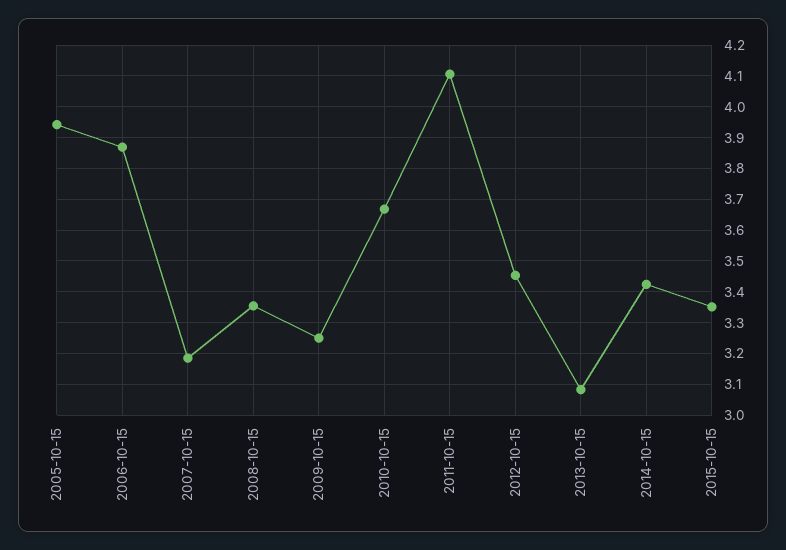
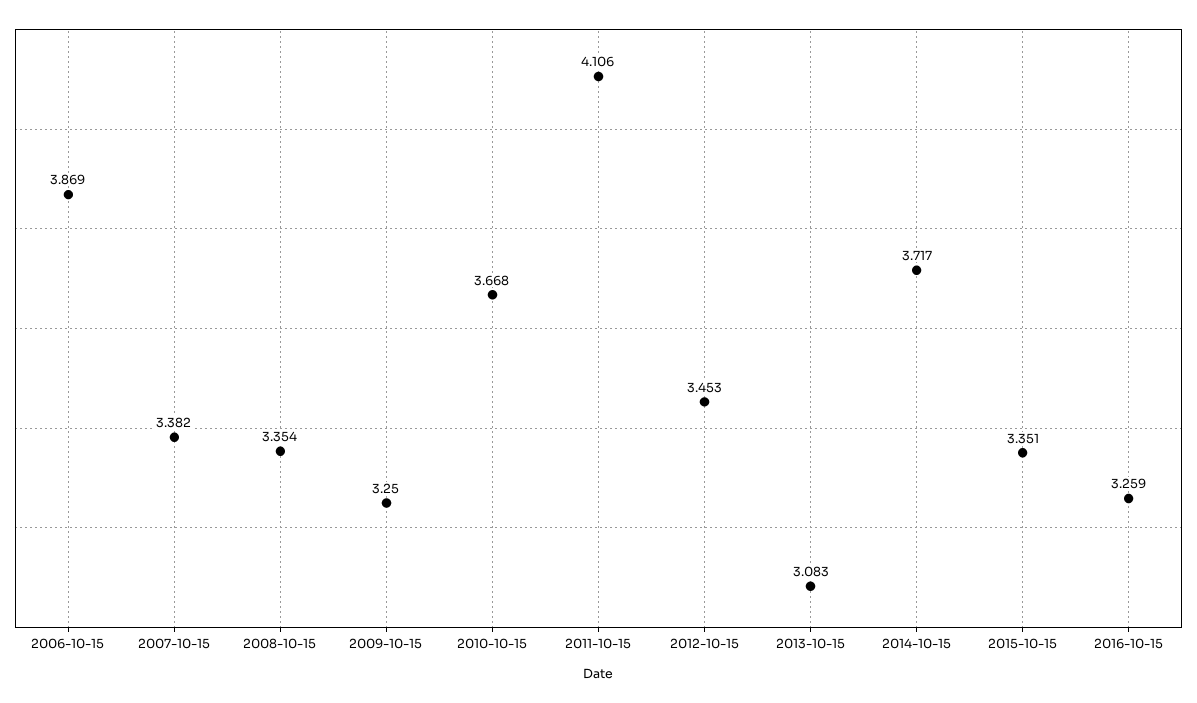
2005-10-15: 3.94 -> none
2007-10-15: 3.18 -> 3.382
2014-10-15: 3.42 -> 3.717
2016-10-15: none -> 3.259

